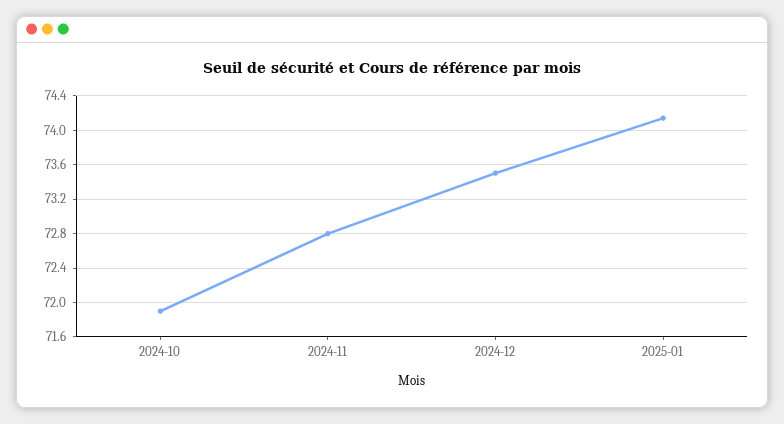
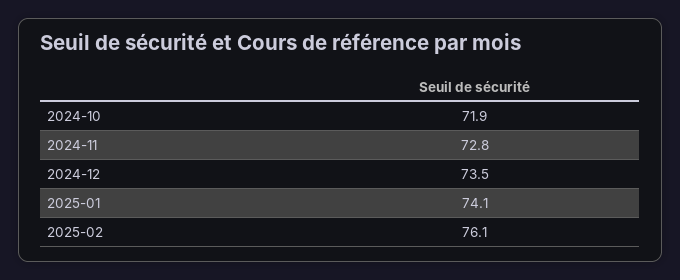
2025-02: none -> 76.1

